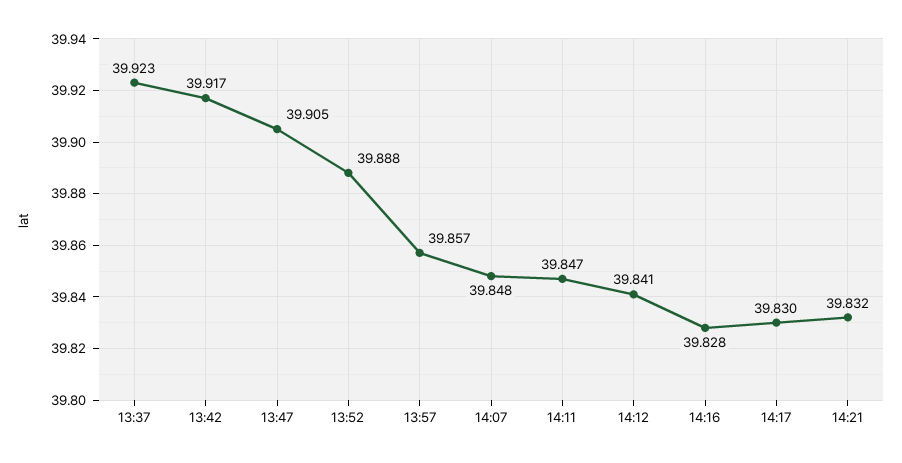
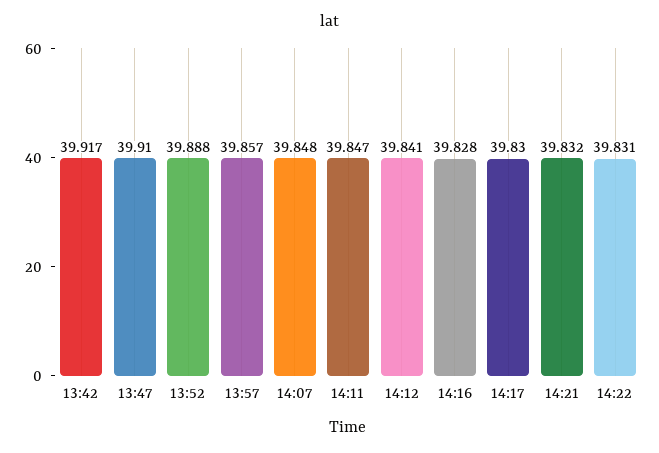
13:37: 39.923 -> none
13:47: 39.905 -> 39.91
14:22: none -> 39.831

